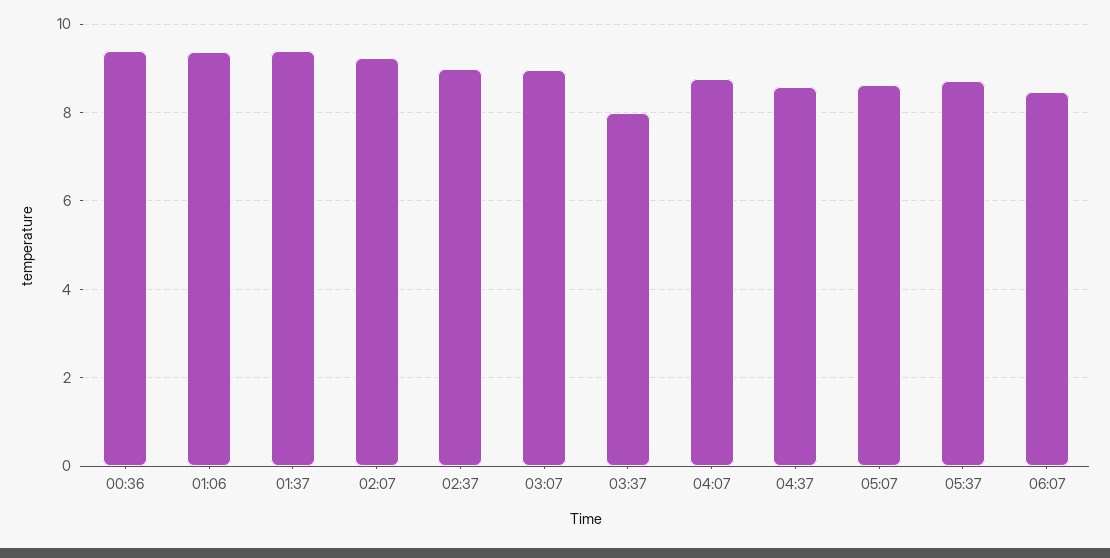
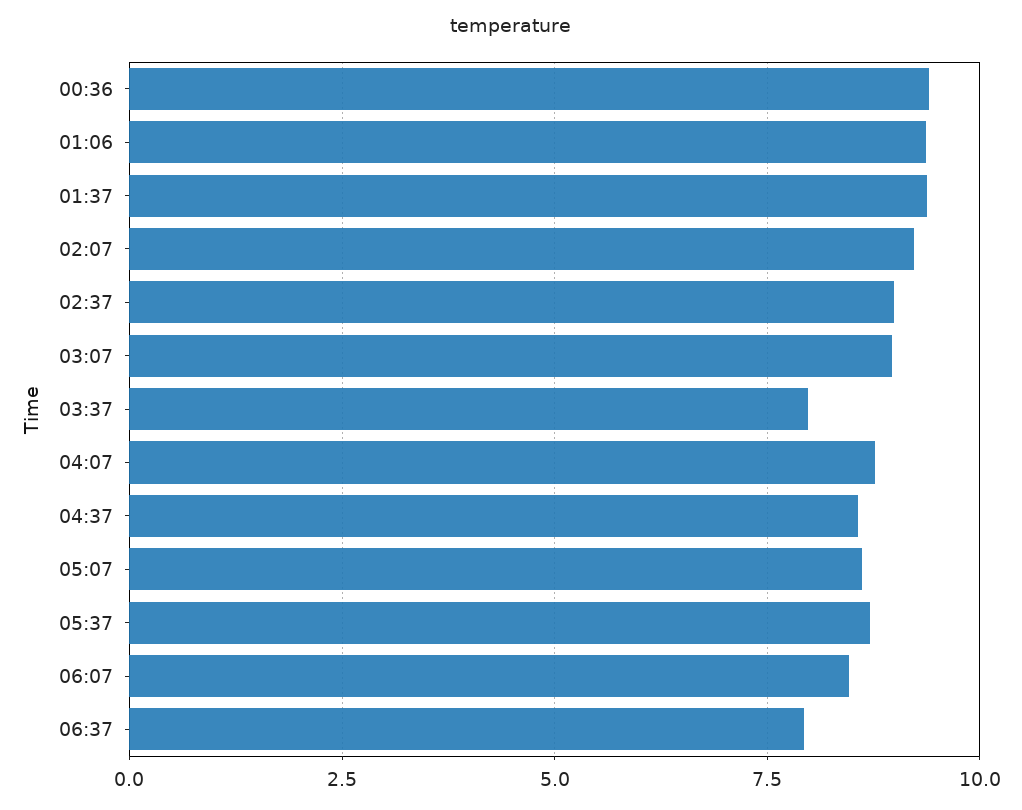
06:37: none -> 8

